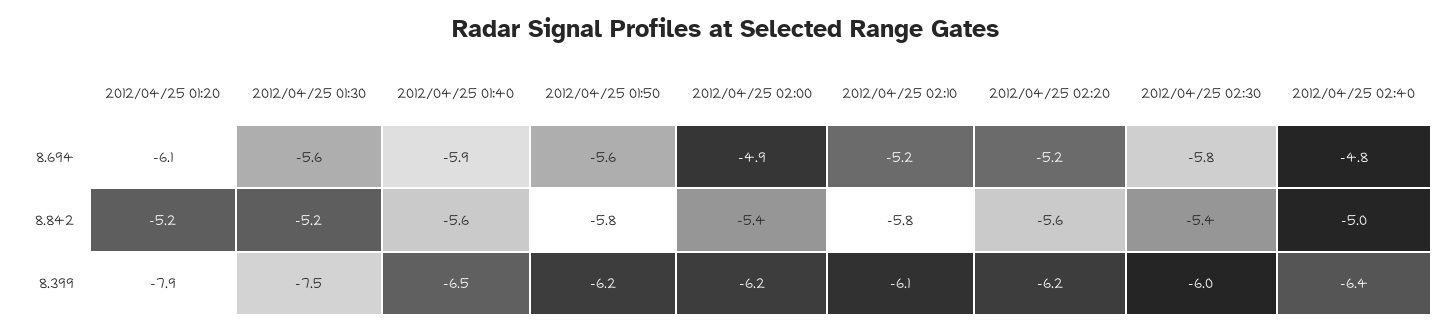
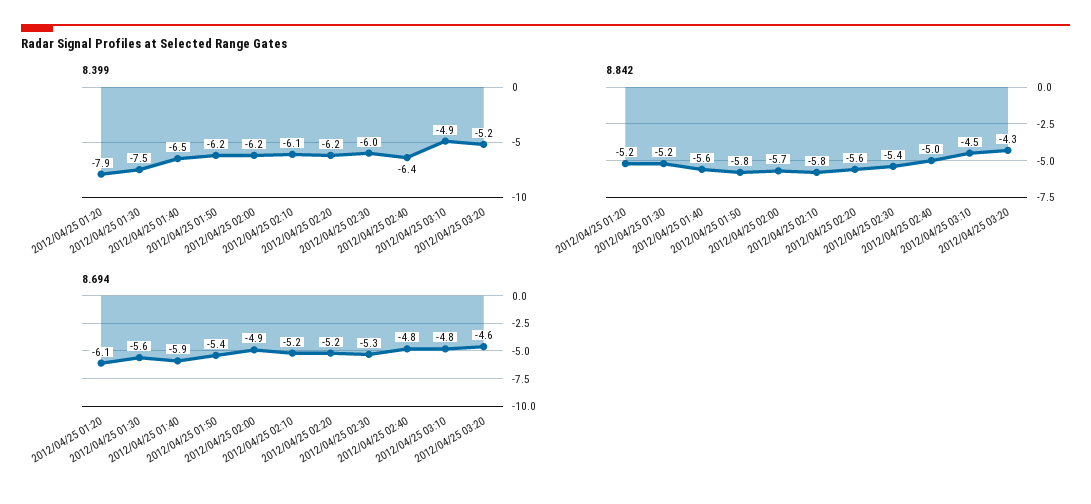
8.694, 2012/04/25 01:50: -5.6 -> -5.4
8.694, 2012/04/25 02:30: -5.8 -> -5.3
8.842, 2012/04/25 02:00: -5.4 -> -5.7
8.399, 2012/04/25 03:10: none -> -4.9
8.399, 2012/04/25 03:20: none -> -5.2
8.842, 2012/04/25 03:10: none -> -4.5
8.842, 2012/04/25 03:20: none -> -4.3
8.694, 2012/04/25 03:10: none -> -4.8
8.694, 2012/04/25 03:20: none -> -4.6

